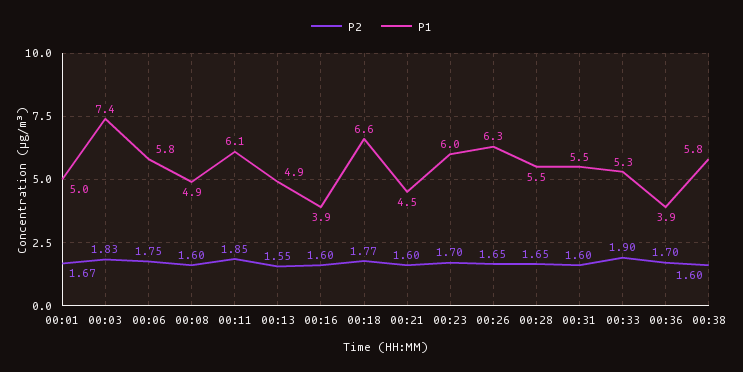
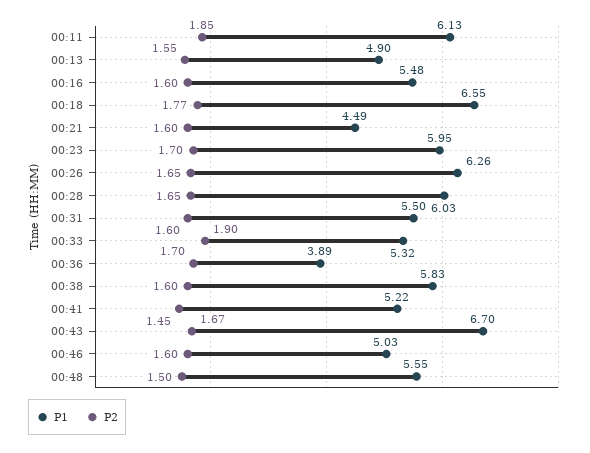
P2, 00:01: 1.67 -> none
P1, 00:01: 5 -> none
P2, 00:03: 1.83 -> none
P1, 00:03: 7.4 -> none
P2, 00:06: 1.75 -> none
P1, 00:06: 5.8 -> none
P2, 00:08: 1.6 -> none
P1, 00:08: 4.9 -> none
P1, 00:16: 3.9 -> 5.48
P1, 00:28: 5.5 -> 6.03
P1, 00:41: none -> 5.22
P2, 00:41: none -> 1.45
P1, 00:43: none -> 6.7
P2, 00:43: none -> 1.67
P1, 00:46: none -> 5.03
P2, 00:46: none -> 1.6
P1, 00:48: none -> 5.55
P2, 00:48: none -> 1.5

